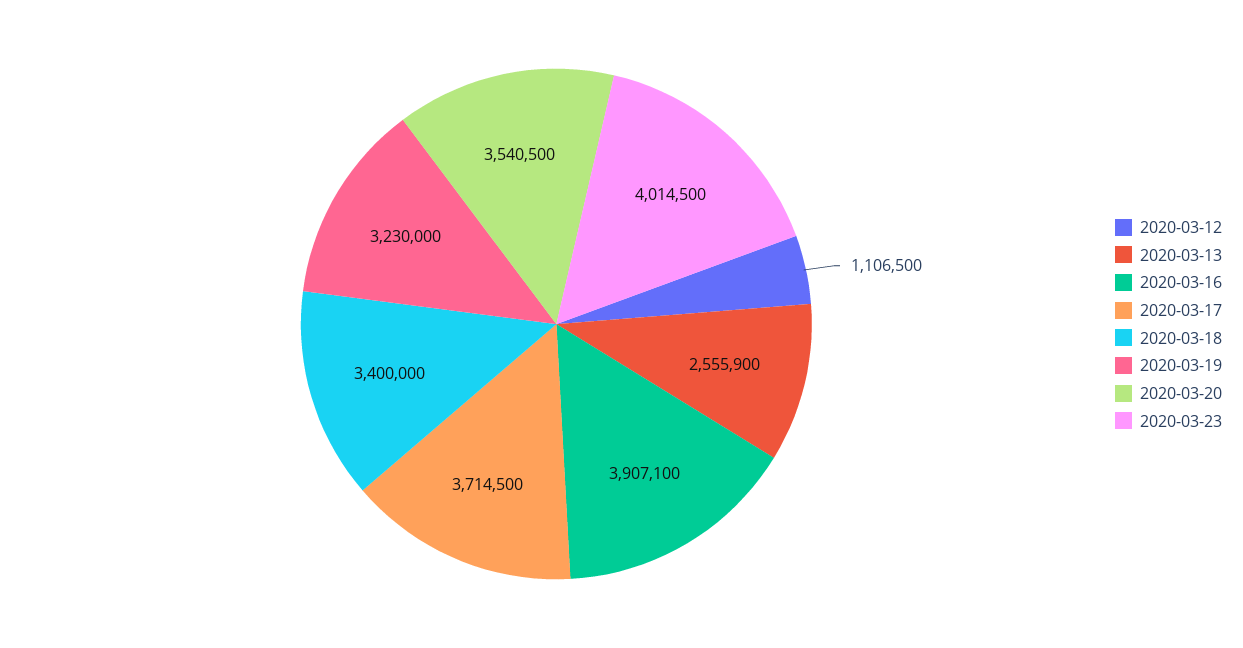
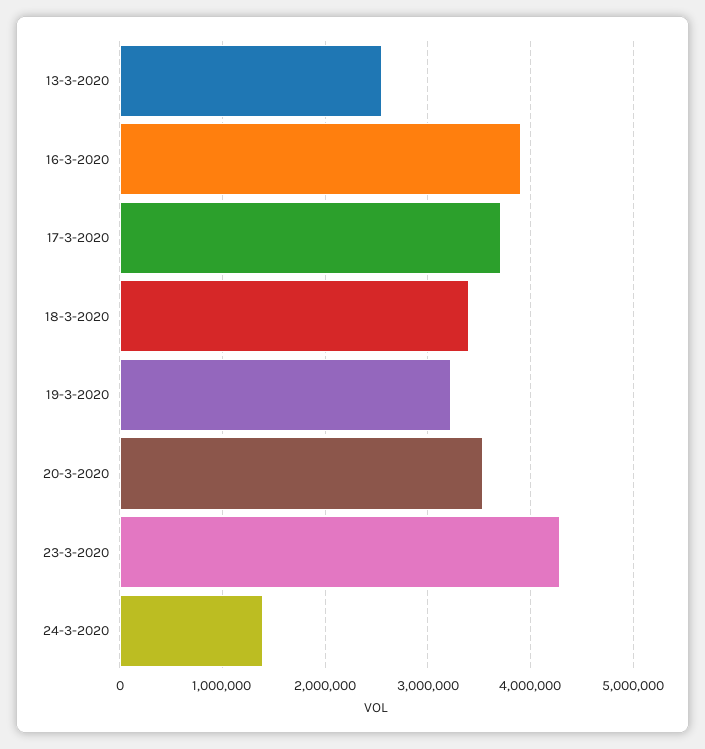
2020-03-12: 1106500 -> none
2020-03-23: 4014500 -> 4300000
24-3-2020: none -> 1400000

